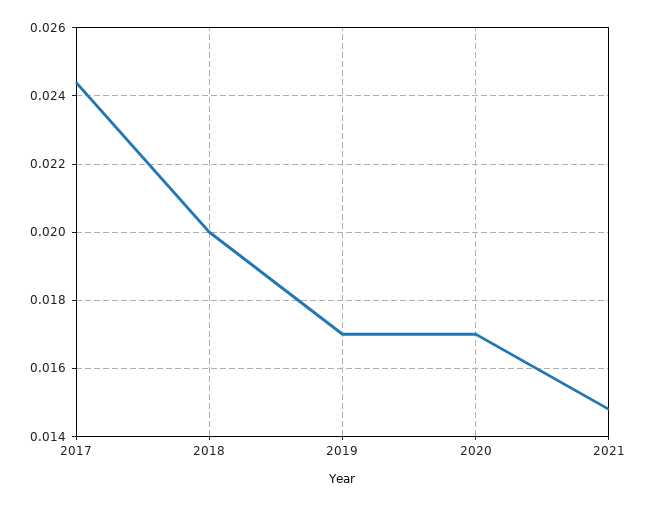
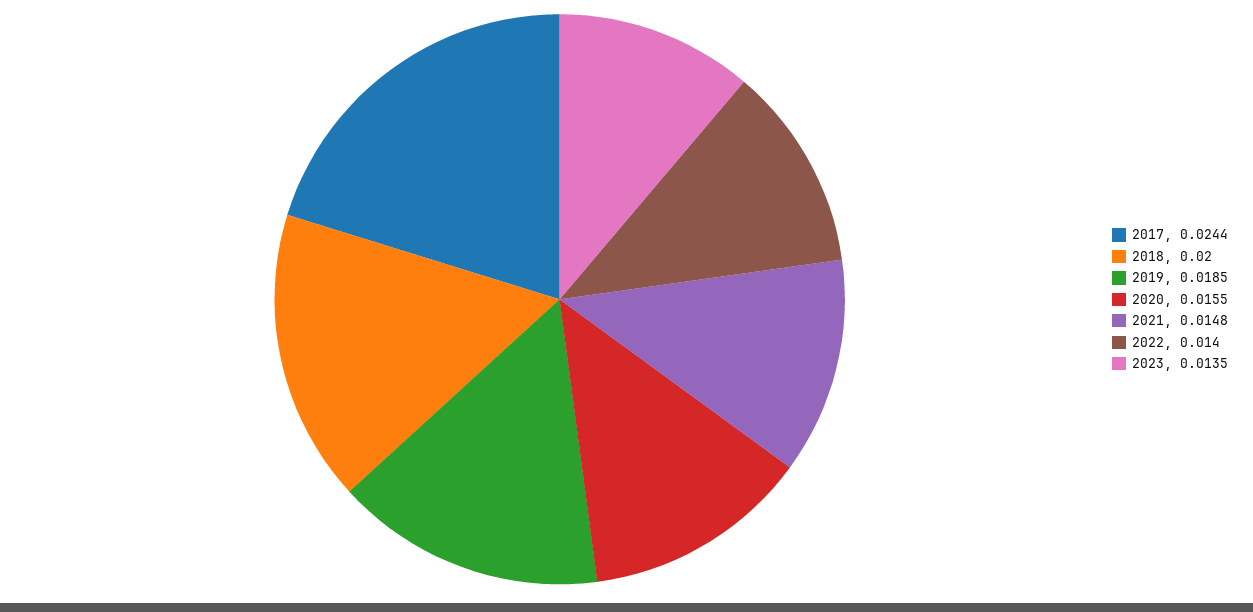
2019: 0.017 -> 0.0185
2020: 0.017 -> 0.0155
2022: none -> 0.014
2023: none -> 0.0135

